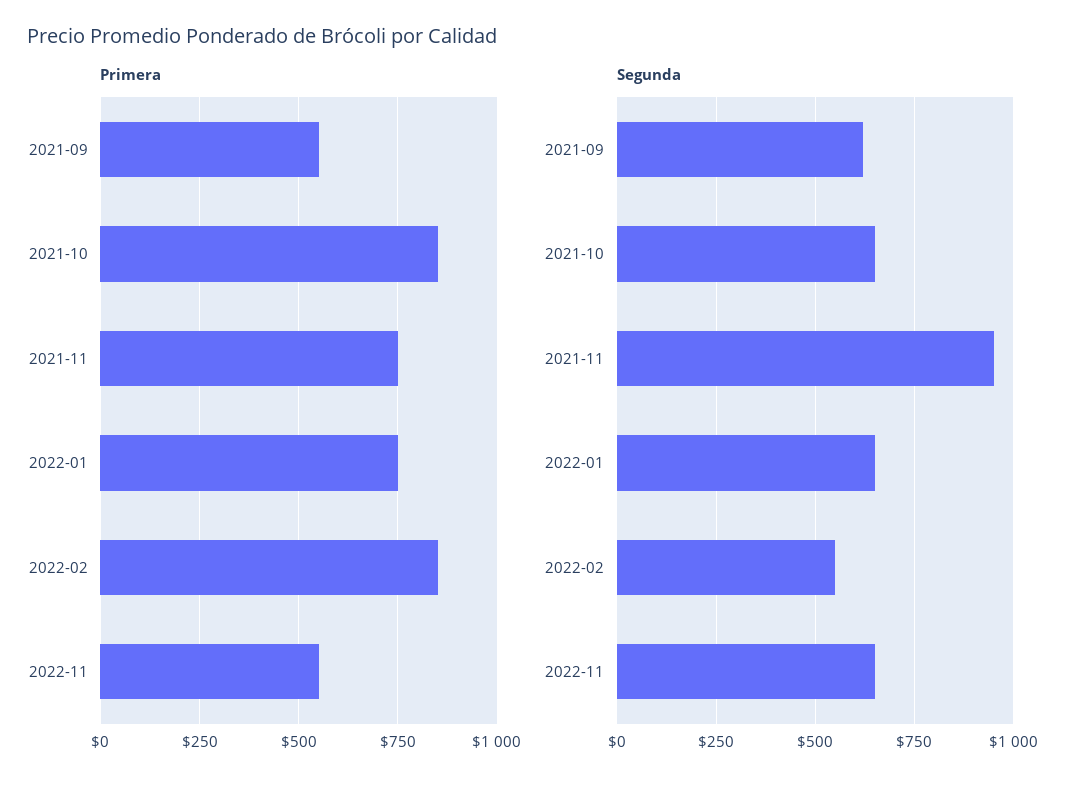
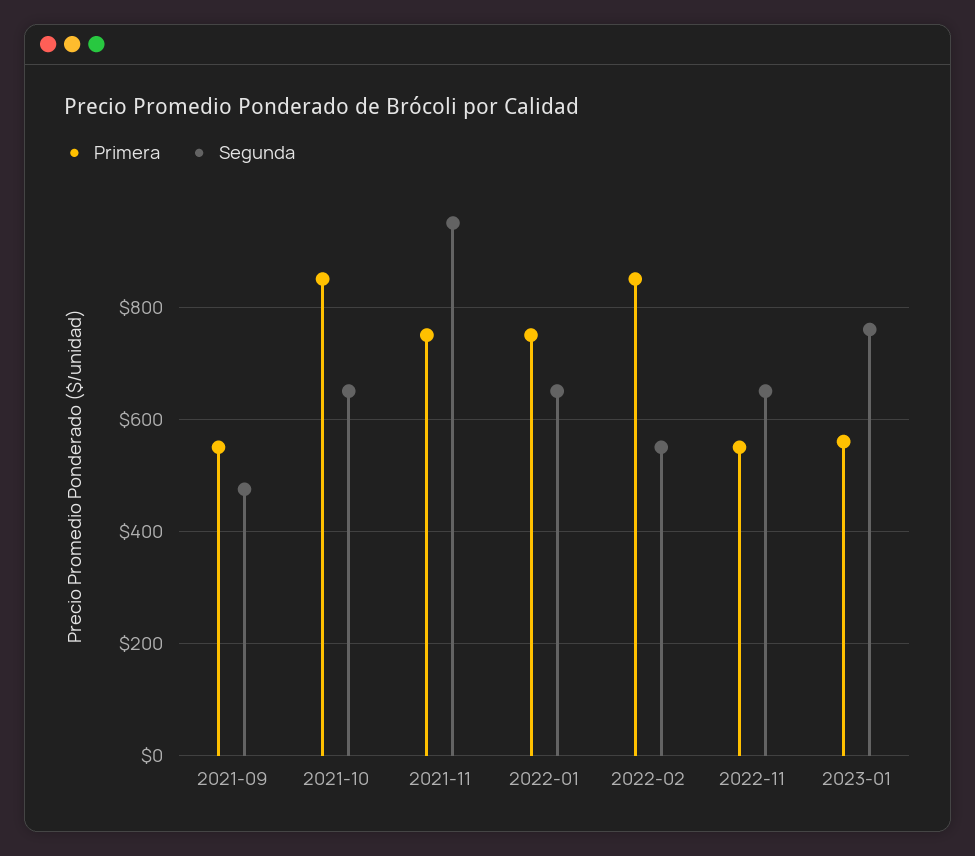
Segunda, 2021-09: 625 -> 480
Primera, 2023-01: none -> 560
Segunda, 2023-01: none -> 760

